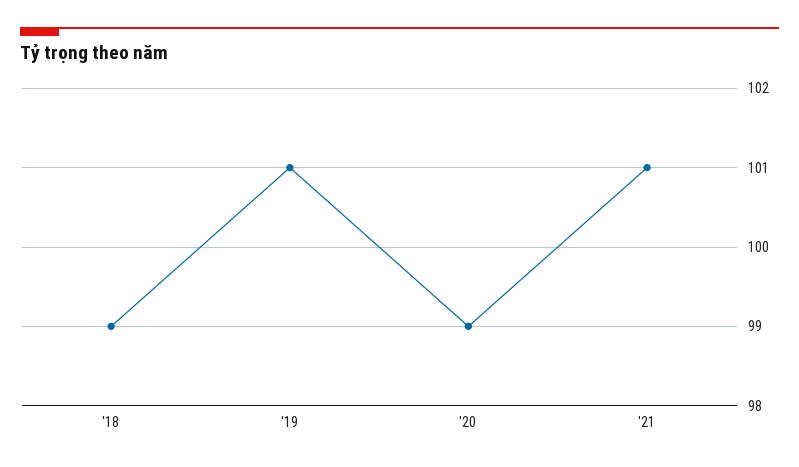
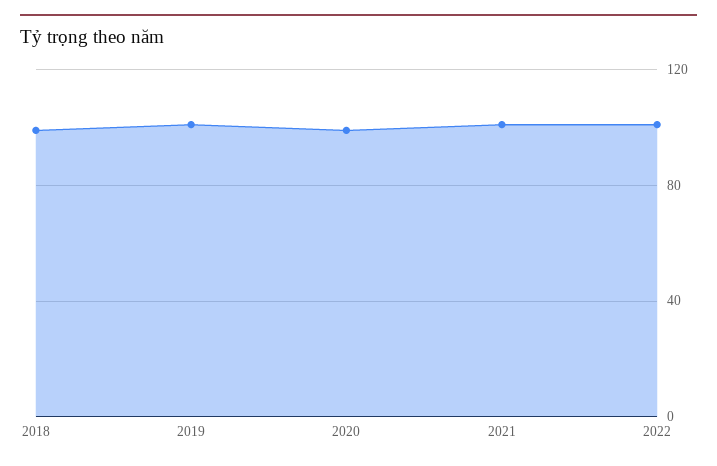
2022: none -> 100

